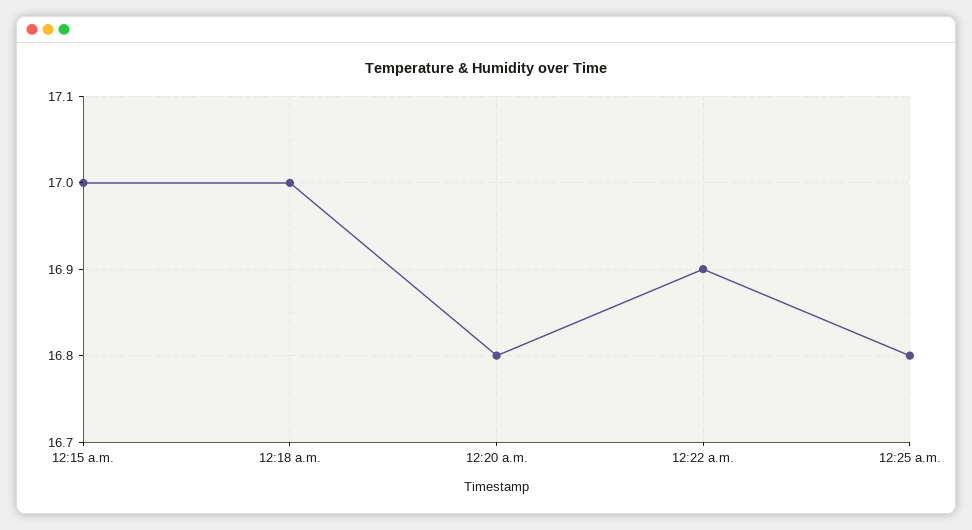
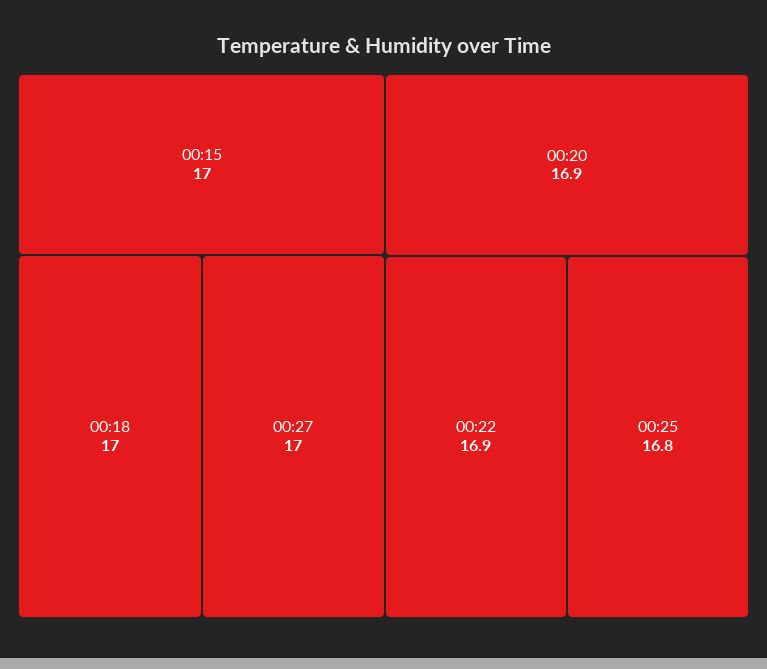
12:20 a.m.: 16.8 -> 16.9
00:27: none -> 17

